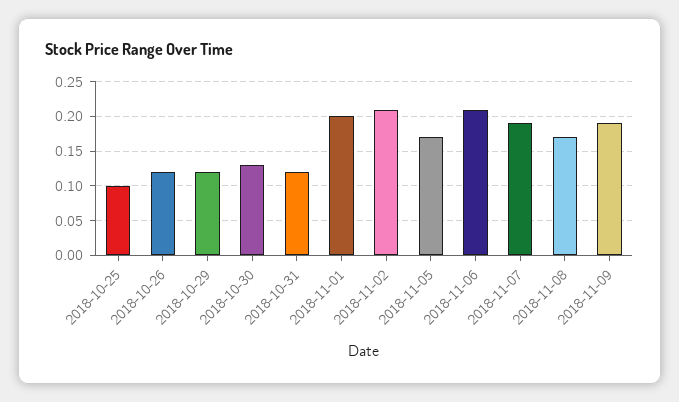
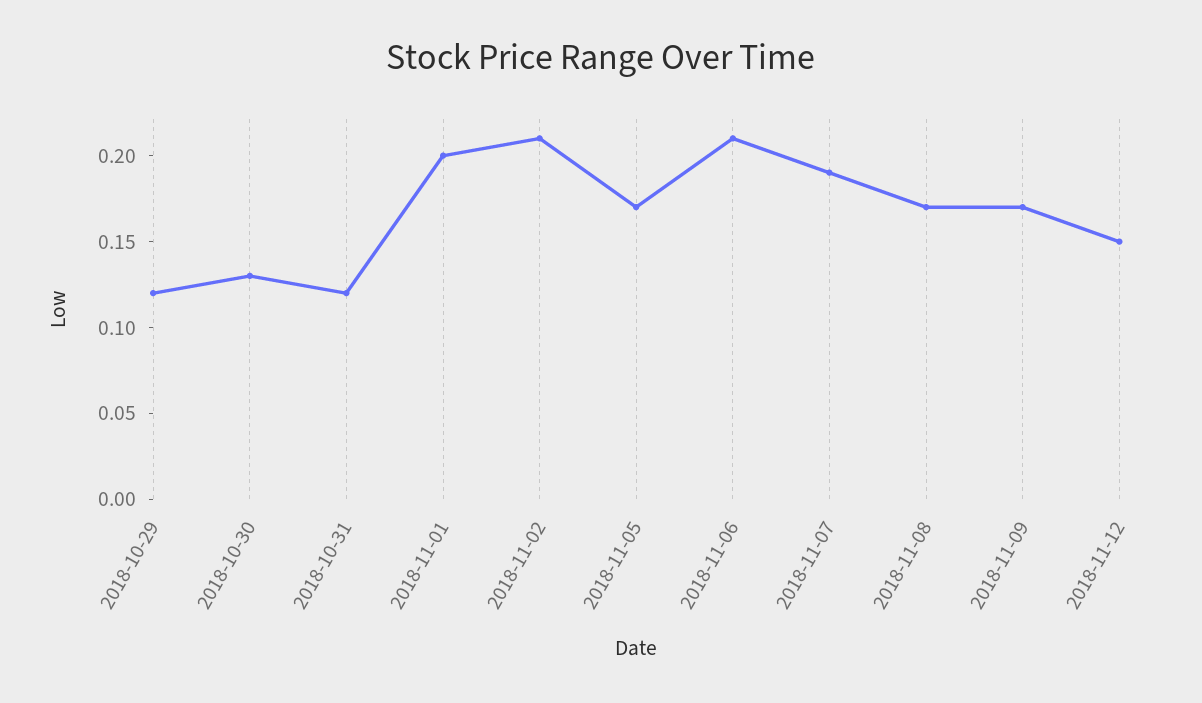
2018-10-25: 0.1 -> none
2018-10-26: 0.12 -> none
2018-11-09: 0.19 -> 0.17
2018-11-12: none -> 0.15

